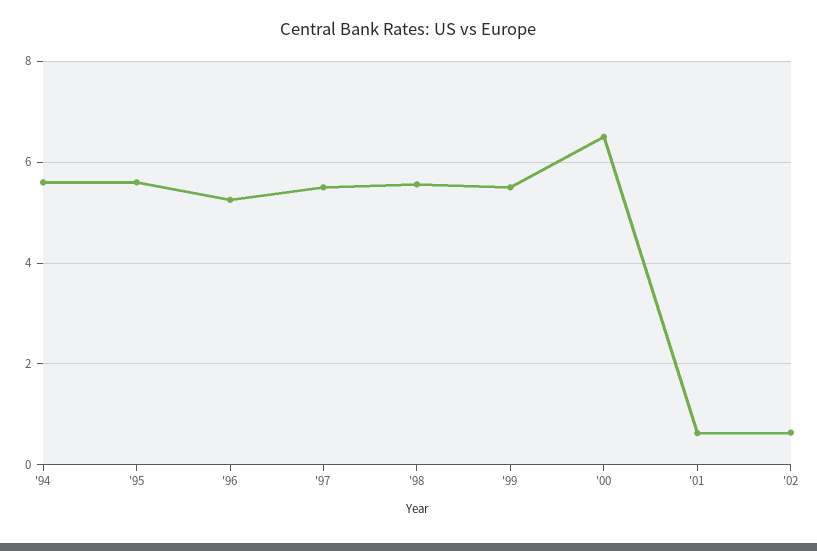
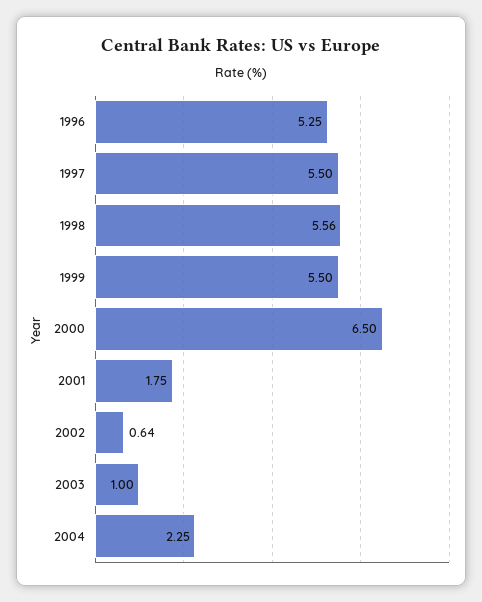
'94: 5.6 -> none
'95: 5.6 -> none
'01: 0.6 -> 1.75
2003: none -> 1
2004: none -> 2.25

